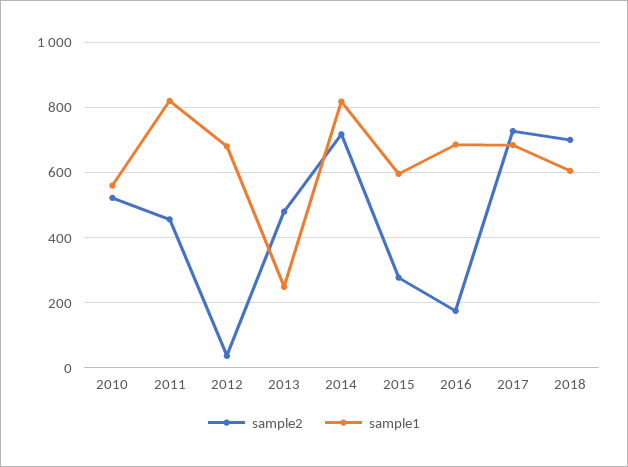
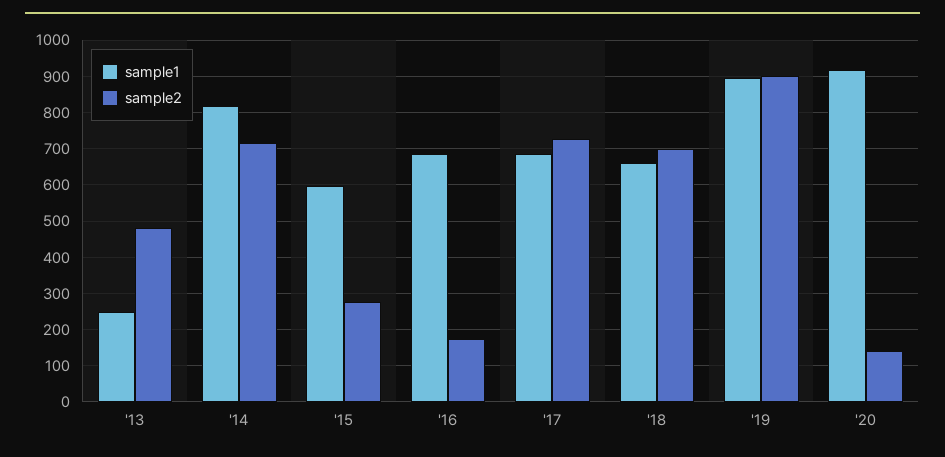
sample2, 2010: 520 -> none
sample1, 2010: 560 -> none
sample2, 2011: 460 -> none
sample1, 2011: 820 -> none
sample2, 2012: 40 -> none
sample1, 2012: 680 -> none
sample1, 2018: 600 -> 660
sample1, '19: none -> 900
sample2, '19: none -> 900
sample1, '20: none -> 920
sample2, '20: none -> 140

